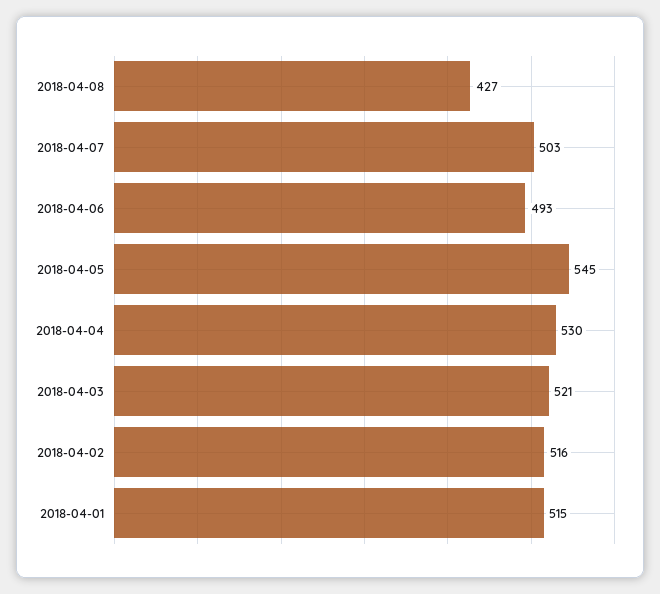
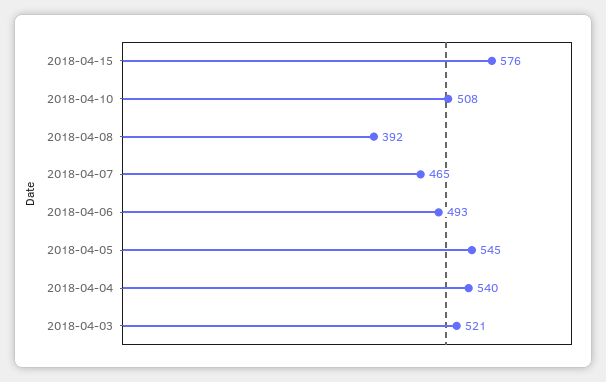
2018-04-08: 427 -> 392
2018-04-07: 503 -> 465
2018-04-04: 530 -> 540
2018-04-02: 516 -> none
2018-04-01: 515 -> none
2018-04-15: none -> 576
2018-04-10: none -> 508

